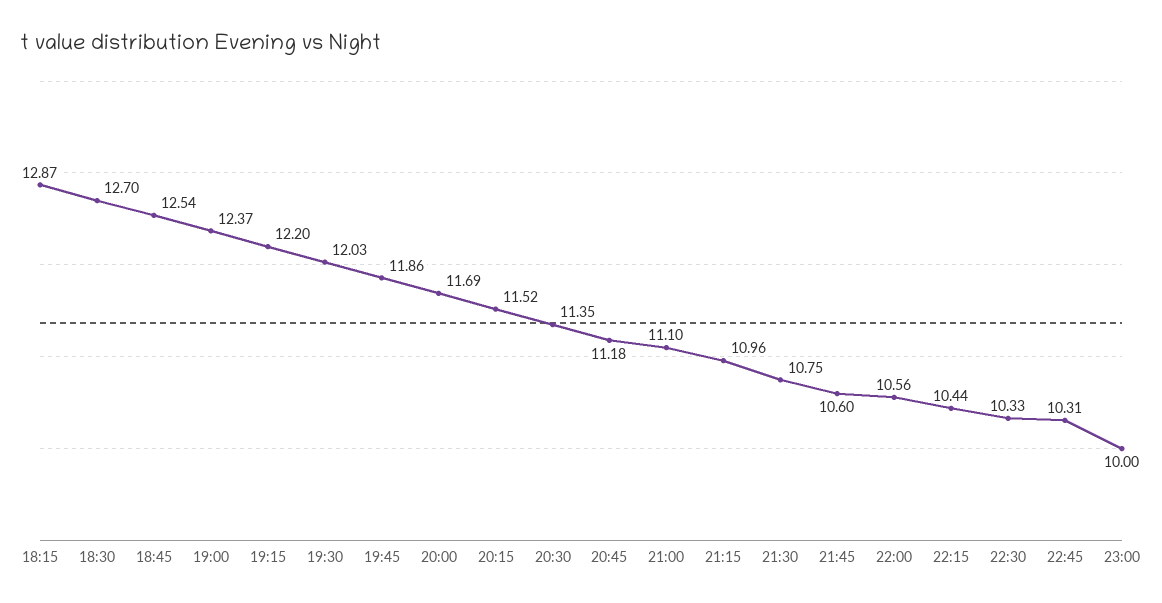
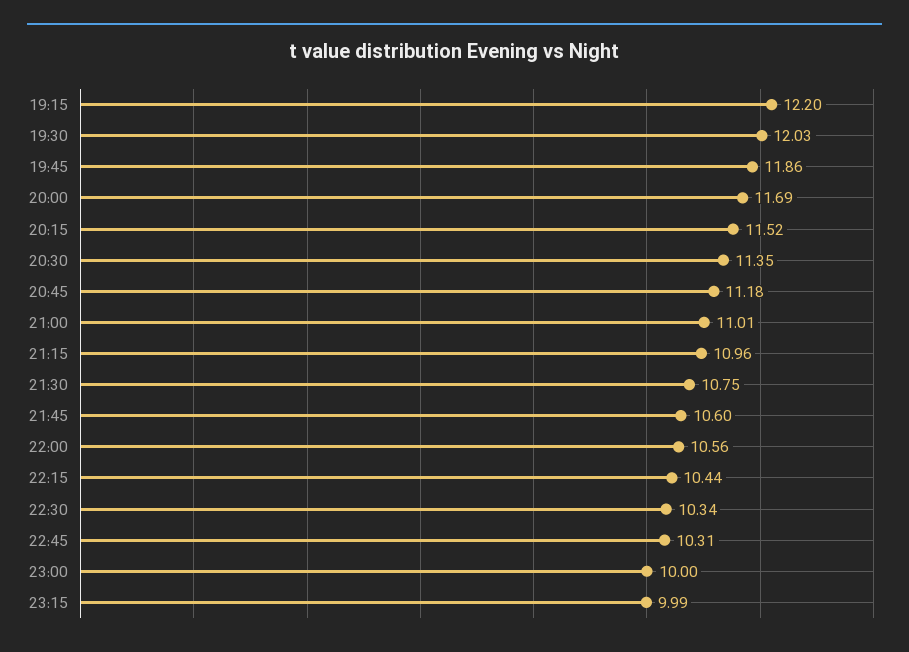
18:15: 12.87 -> none
18:30: 12.7 -> none
18:45: 12.54 -> none
19:00: 12.37 -> none
21:00: 11.1 -> 11.01
22:30: 10.33 -> 10.34
23:15: none -> 9.99

